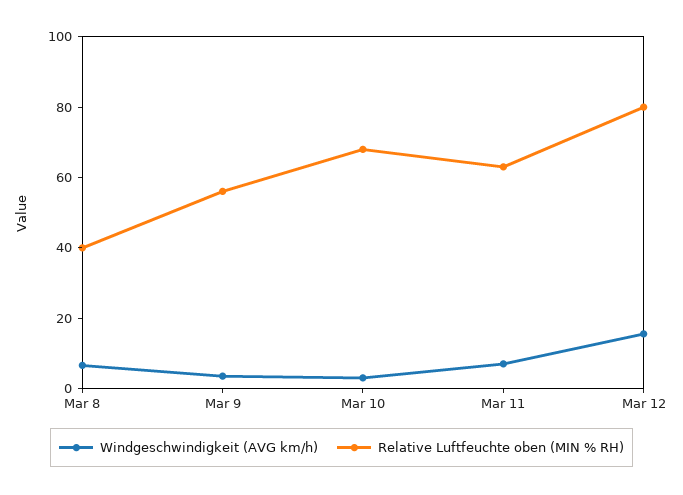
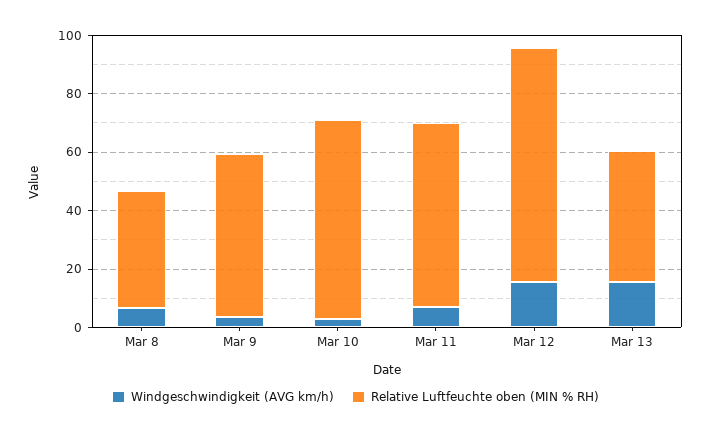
Windgeschwindigkeit (AVG km/h), Mar 13: none -> 15
Relative Luftfeuchte oben (MIN % RH), Mar 13: none -> 45

